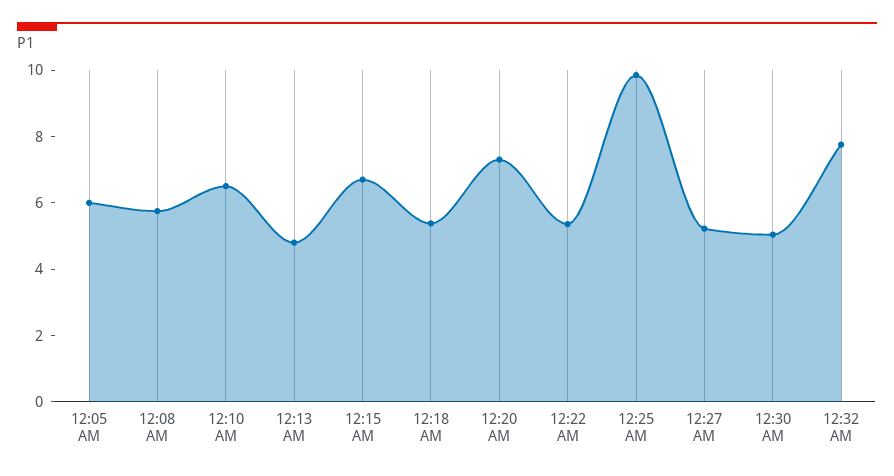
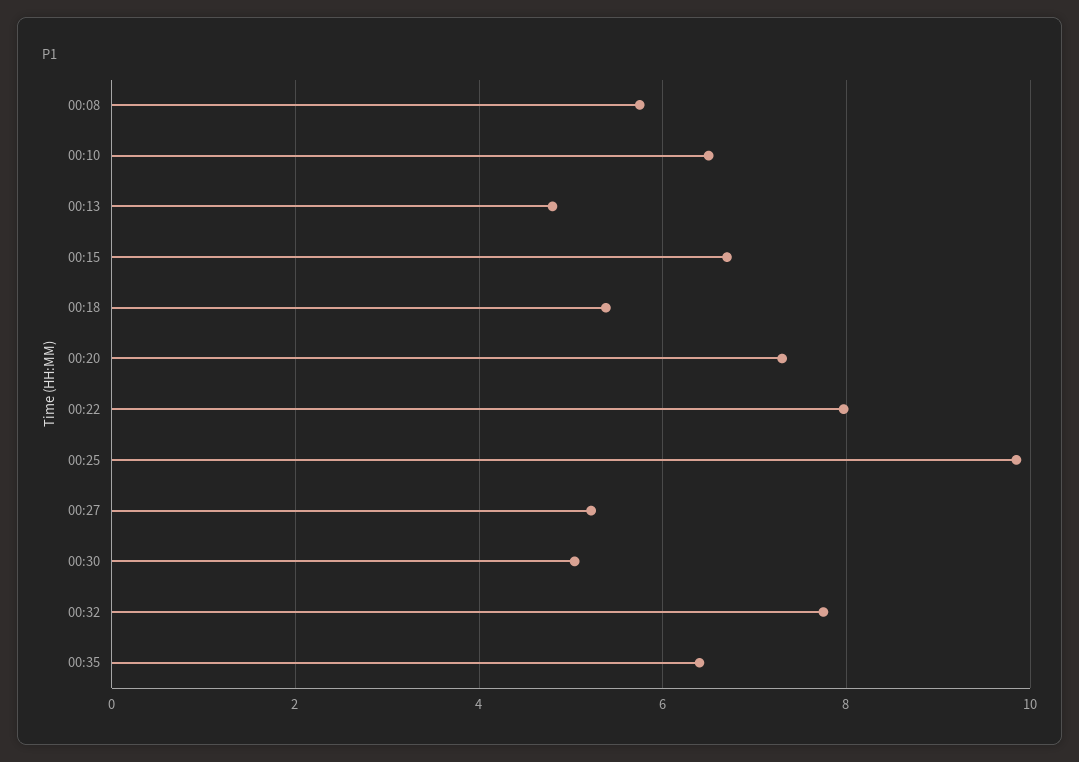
12:05 AM: 6 -> none
12:22 AM: 5.5 -> 8
00:35: none -> 6.4

